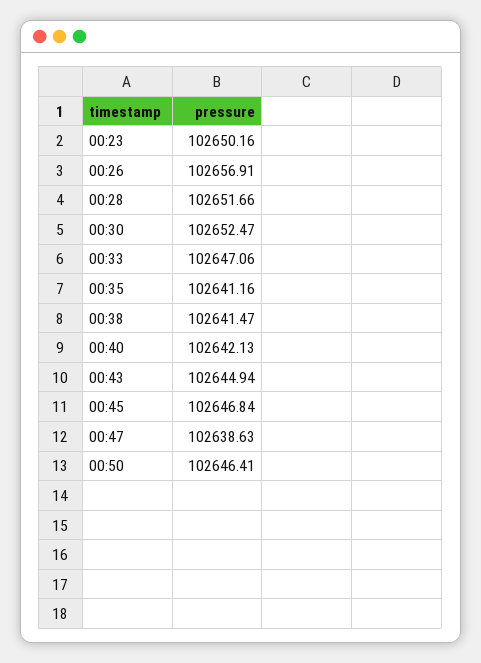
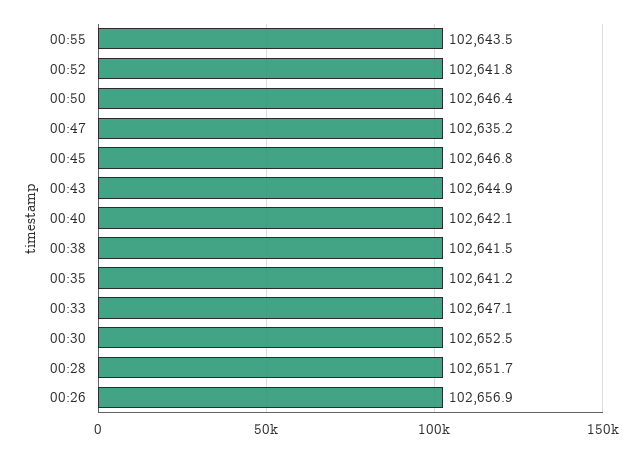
00:23: 102650.16 -> none
00:47: 102638.63 -> 102635.2
00:55: none -> 102643.5
00:52: none -> 102641.8

